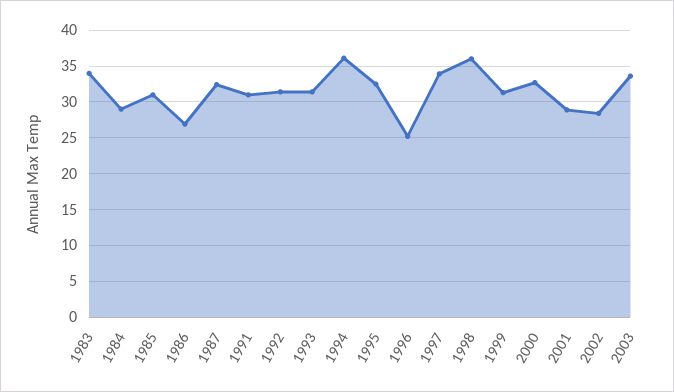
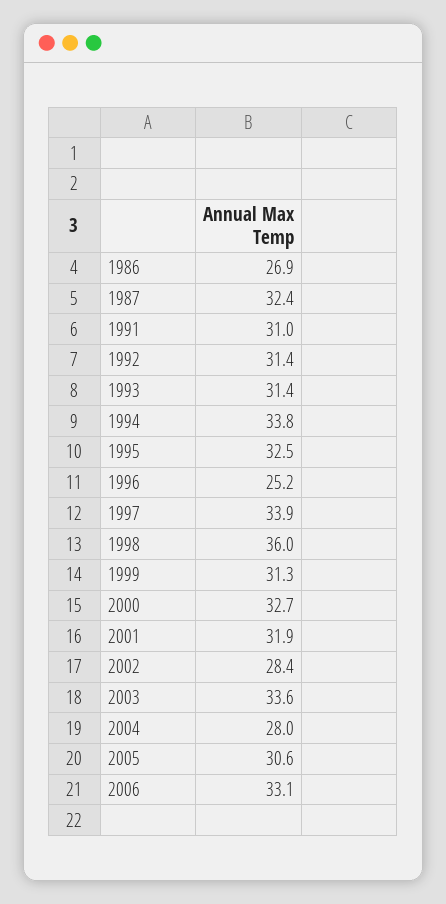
1983: 34 -> none
1984: 29 -> none
1985: 31 -> none
1994: 36 -> 33.8
2001: 29 -> 31.9
2004: none -> 28
2005: none -> 30.6
2006: none -> 33.1

